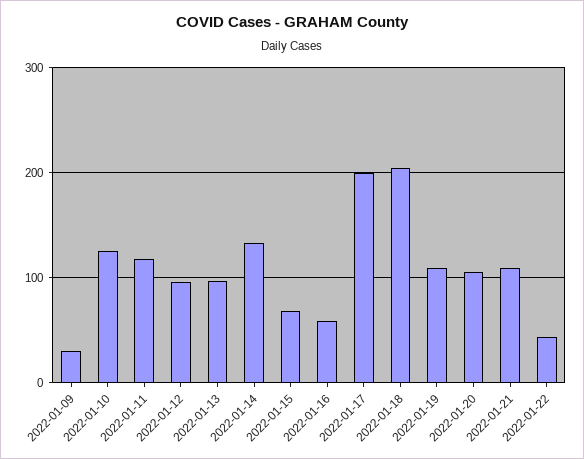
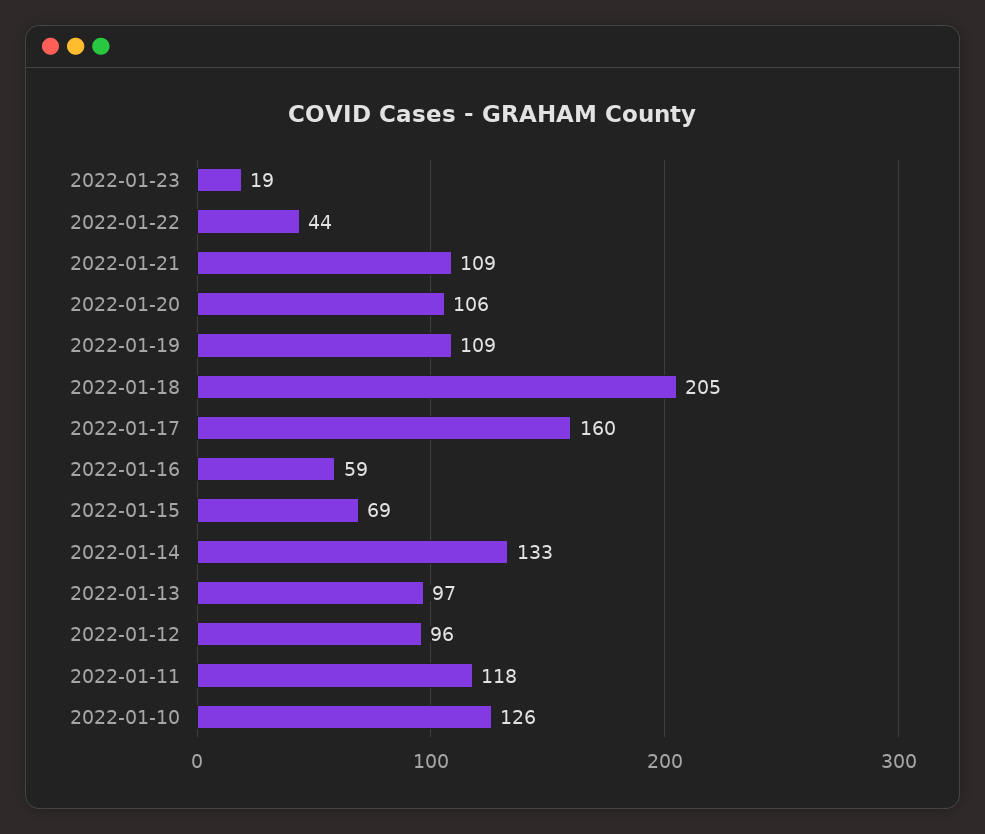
2022-01-09: 30 -> none
2022-01-17: 200 -> 160
2022-01-23: none -> 19

